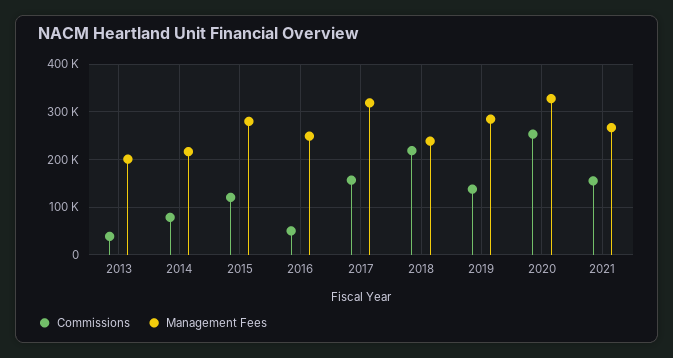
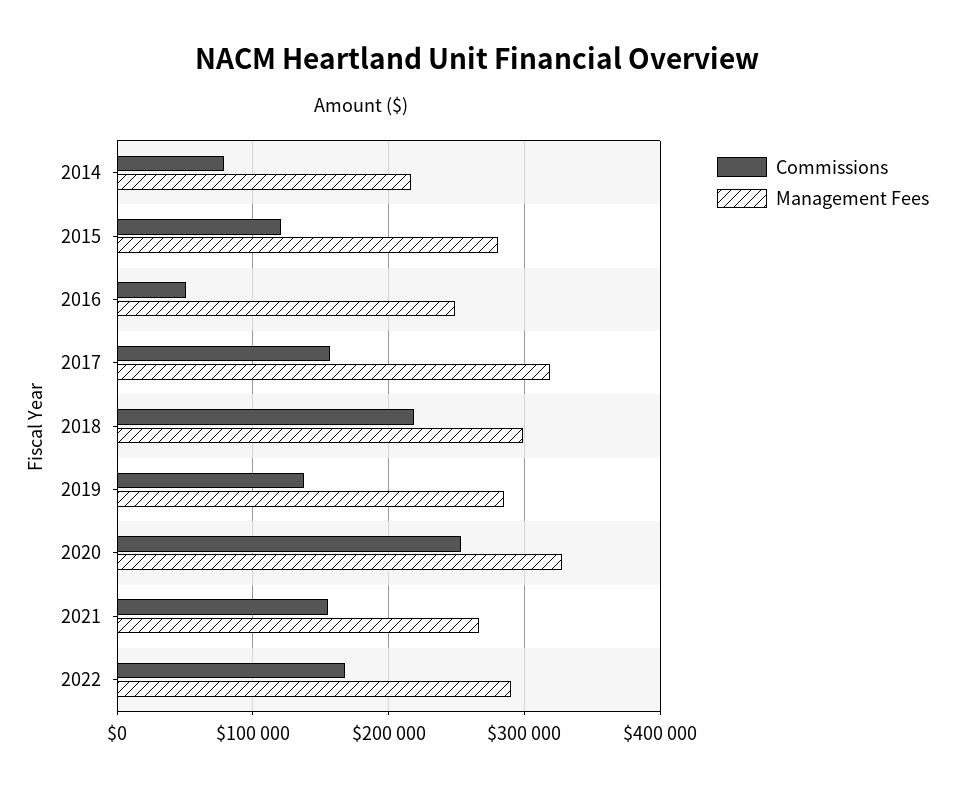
Commissions, 2013: 40000 -> none
Management Fees, 2013: 200000 -> none
Management Fees, 2018: 240000 -> 300000
Commissions, 2022: none -> 170000
Management Fees, 2022: none -> 290000

